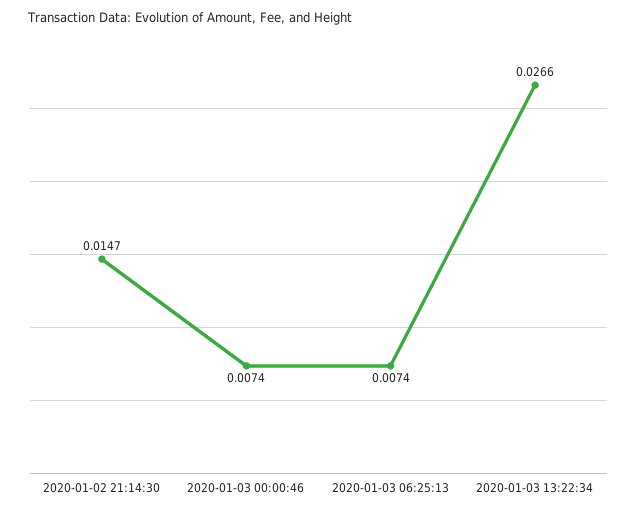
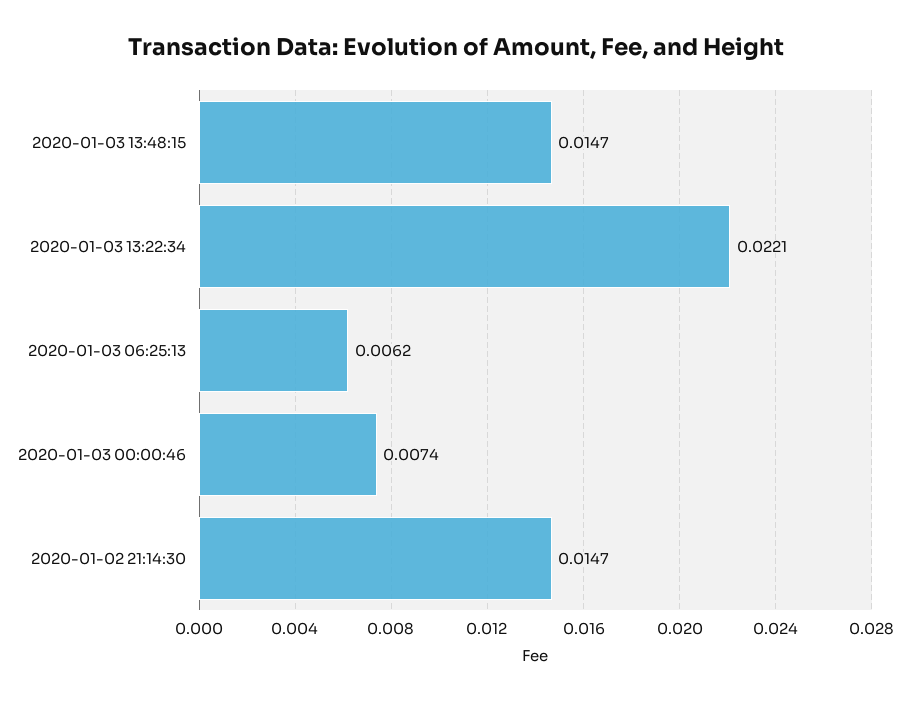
2020-01-03 06:25:13: 0.0074 -> 0.0062
2020-01-03 13:22:34: 0.0266 -> 0.0221
2020-01-03 13:48:15: none -> 0.0147

